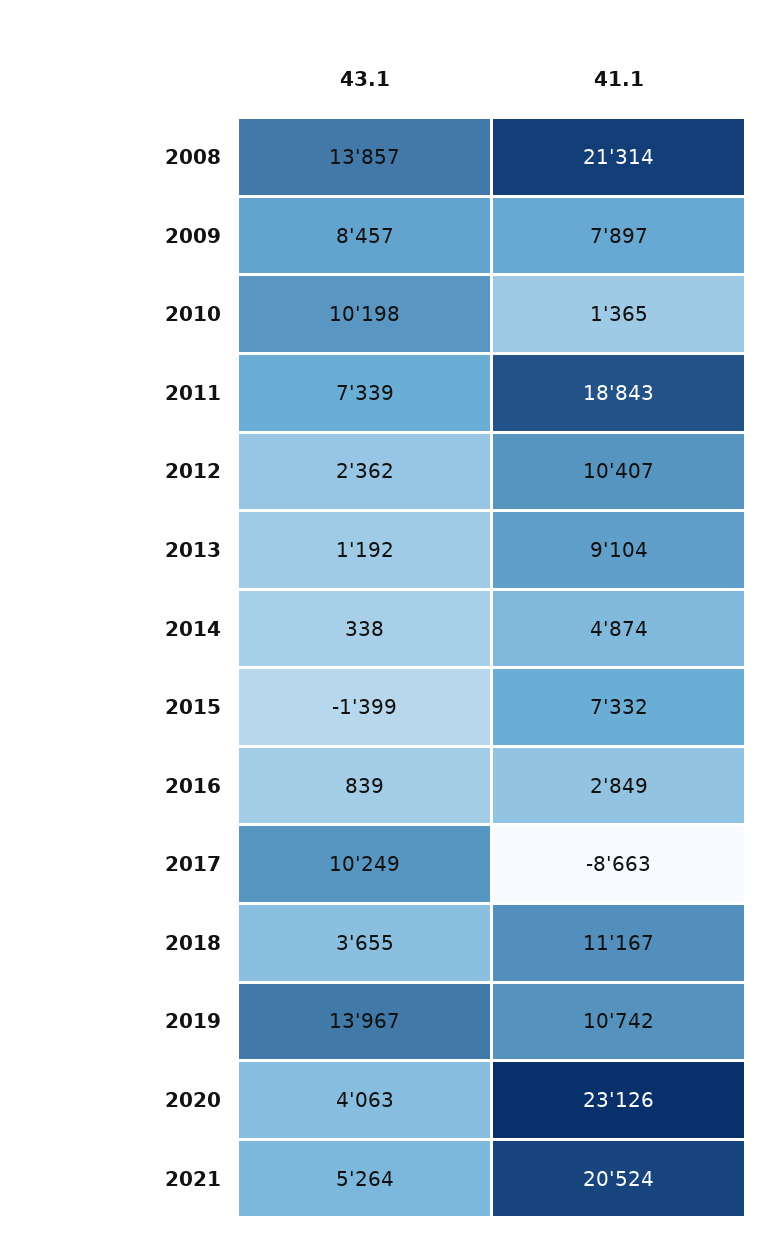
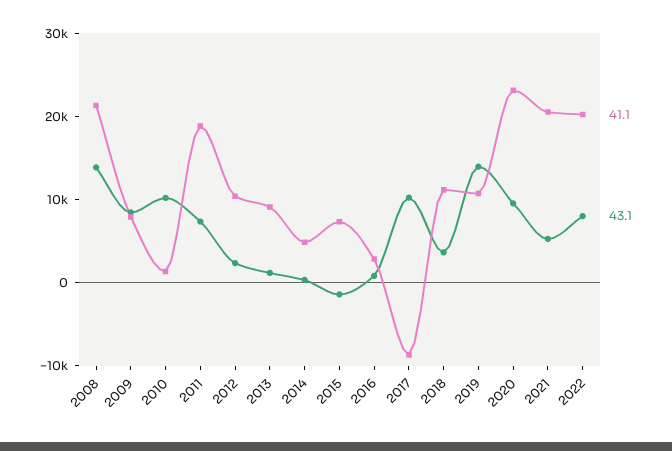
43.1, 2020: 4063 -> 10000
41.1, 2022: none -> 20000
43.1, 2022: none -> 8000

